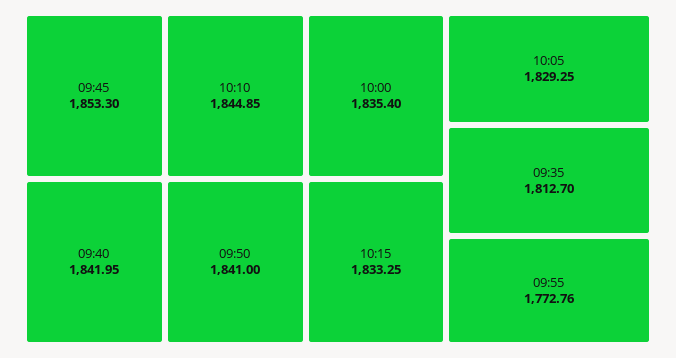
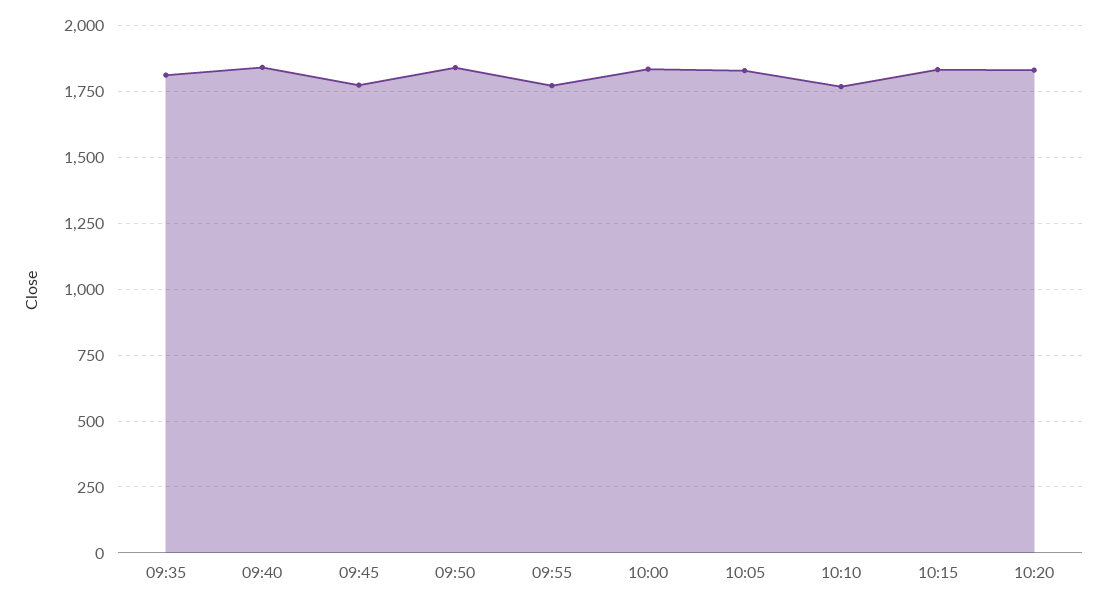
09:45: 1853.3 -> 1775
10:10: 1844.85 -> 1775
10:20: none -> 1825

